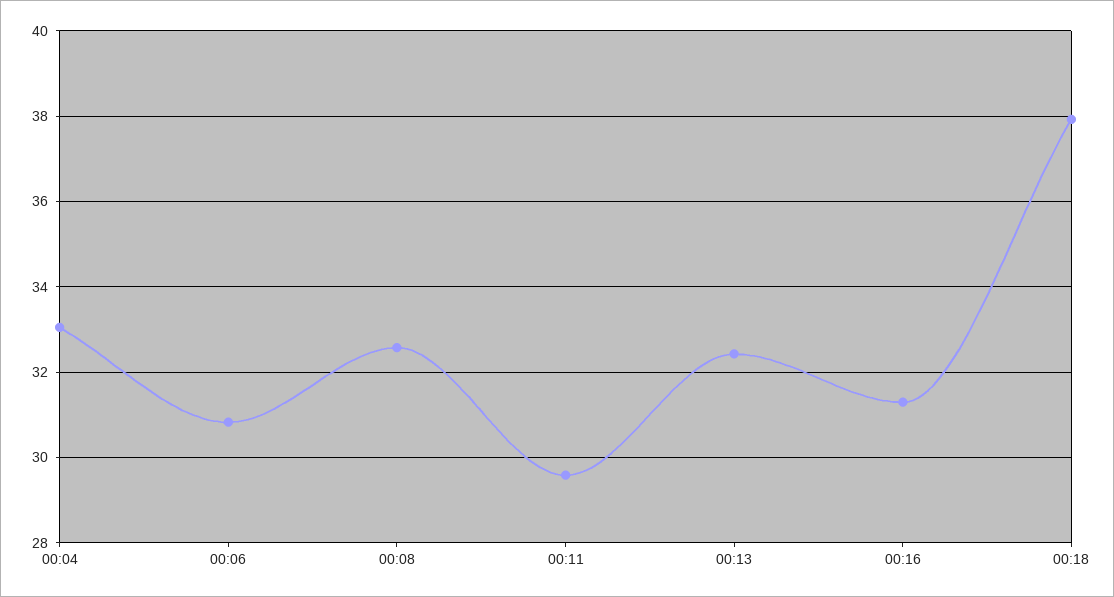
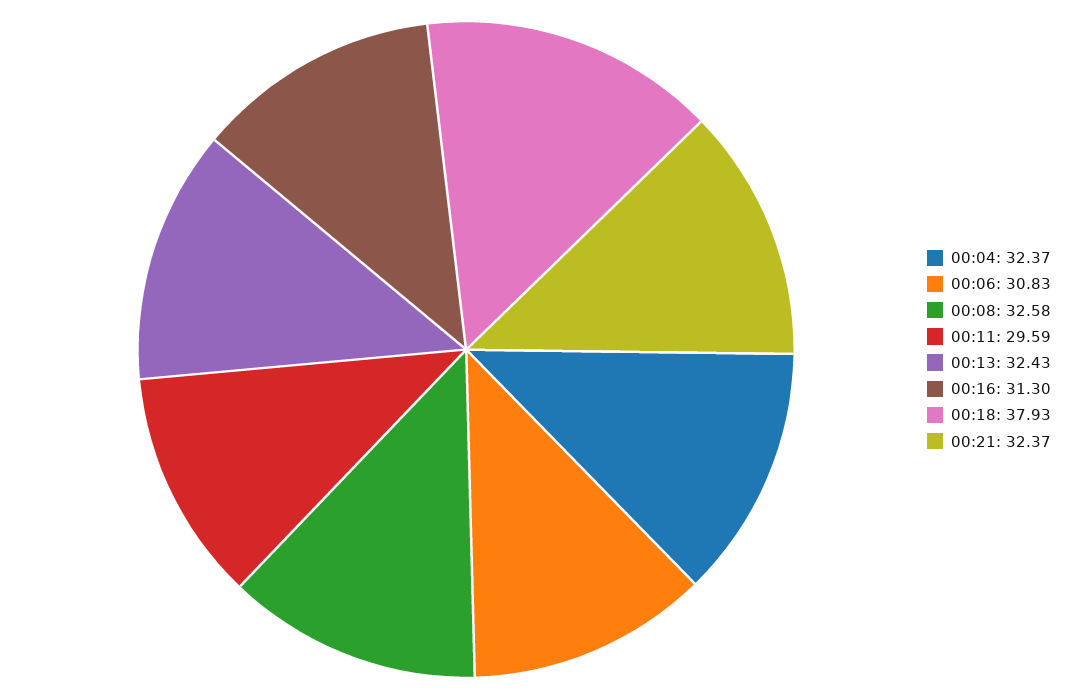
00:04: 33 -> 32.37
00:21: none -> 32.37

